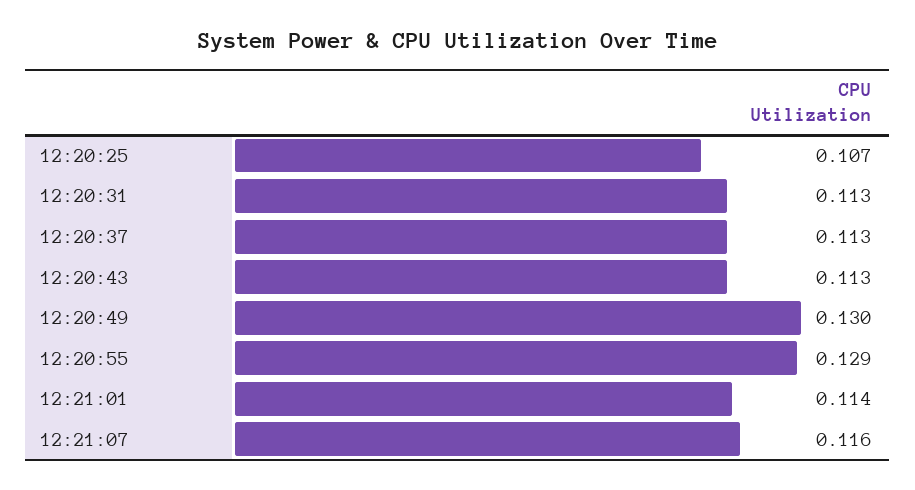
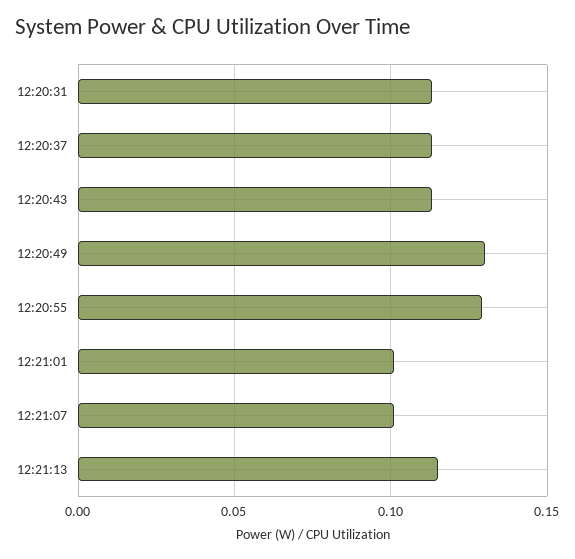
12:20:25: 0.107 -> none
12:21:01: 0.114 -> 0.1
12:21:07: 0.116 -> 0.1
12:21:13: none -> 0.115

